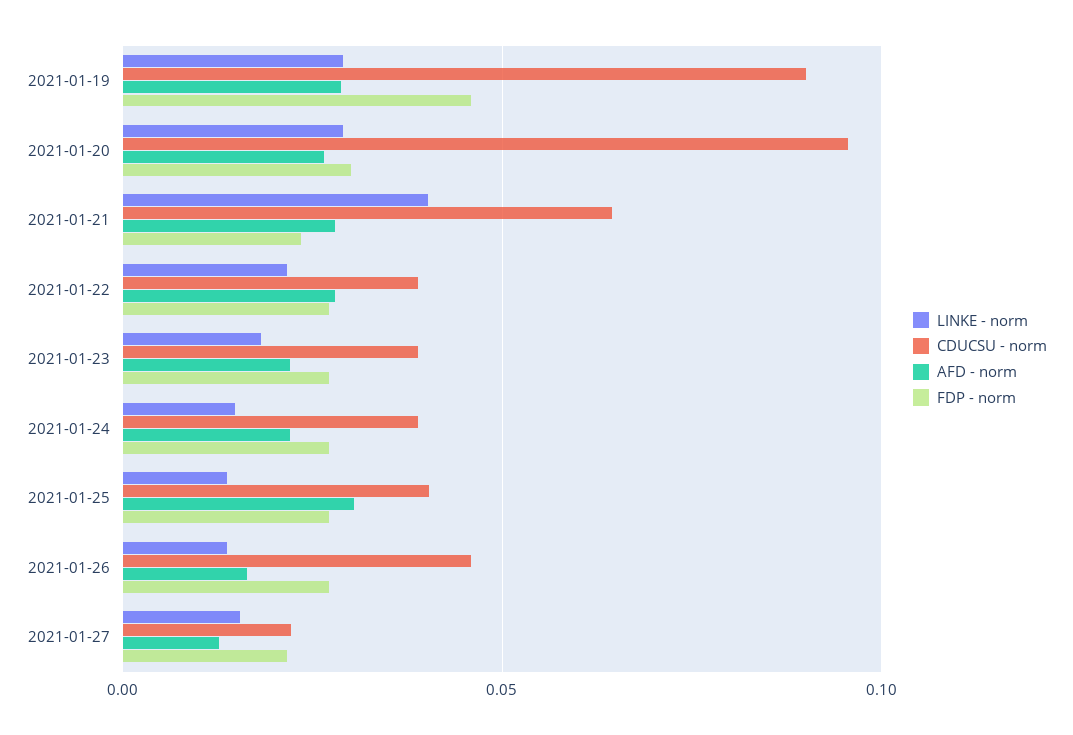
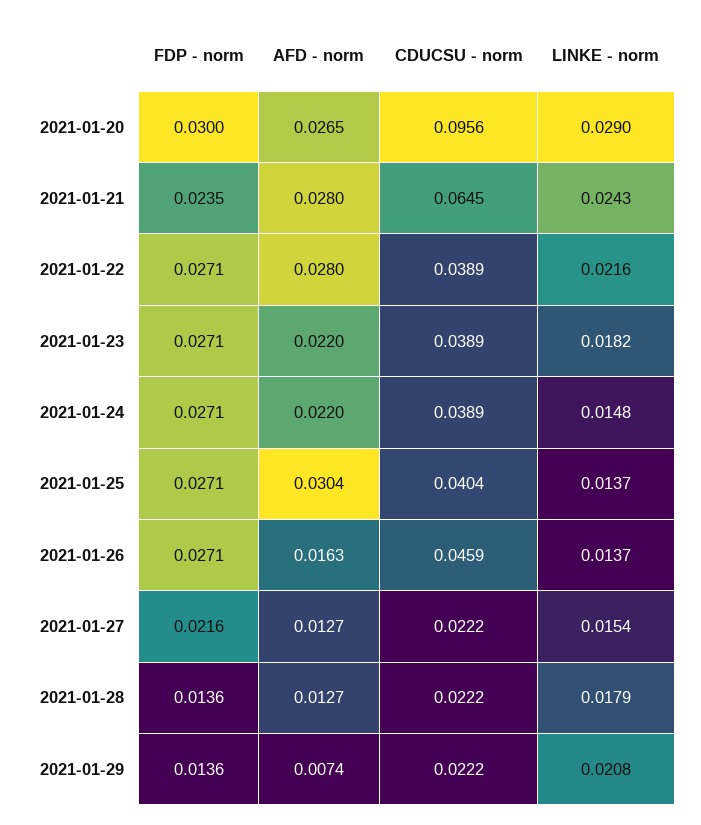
LINKE - norm, 2021-01-19: 0.03 -> none
CDUCSU - norm, 2021-01-19: 0.09 -> none
AFD - norm, 2021-01-19: 0.03 -> none
FDP - norm, 2021-01-19: 0.045 -> none
LINKE - norm, 2021-01-21: 0.04 -> 0.0243
FDP - norm, 2021-01-28: none -> 0.0136
AFD - norm, 2021-01-28: none -> 0.0127
CDUCSU - norm, 2021-01-28: none -> 0.0222
LINKE - norm, 2021-01-28: none -> 0.0179
FDP - norm, 2021-01-29: none -> 0.0136
AFD - norm, 2021-01-29: none -> 0.0074
CDUCSU - norm, 2021-01-29: none -> 0.0222
LINKE - norm, 2021-01-29: none -> 0.0208

